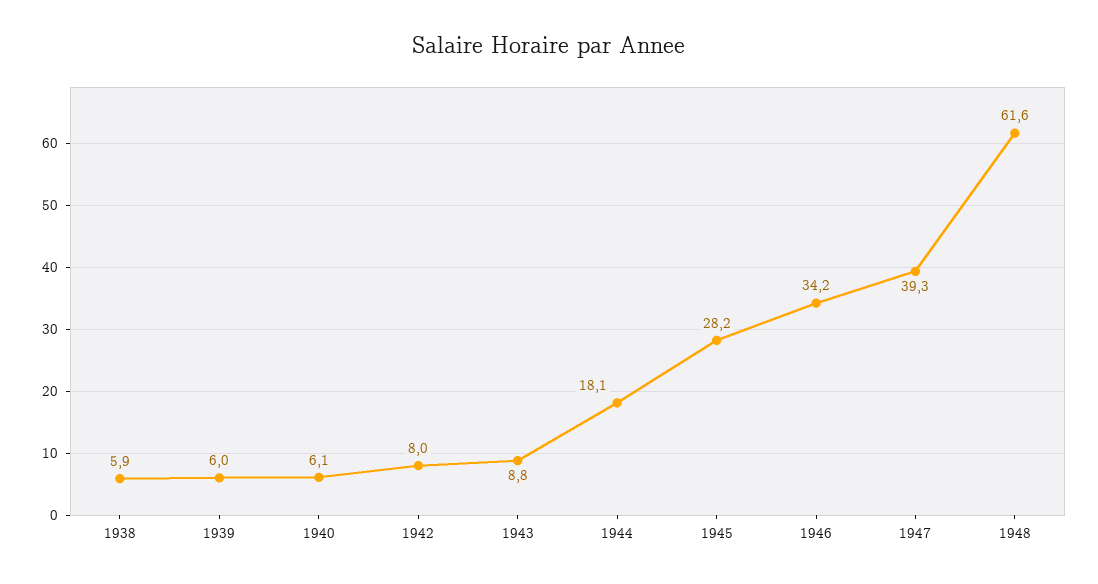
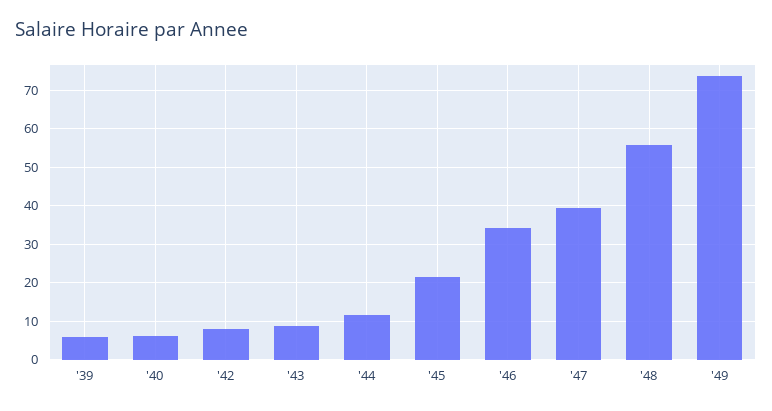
1938: 5.9 -> none
1944: 18.1 -> 12
1945: 28.2 -> 22
1948: 61.6 -> 56
'49: none -> 74

